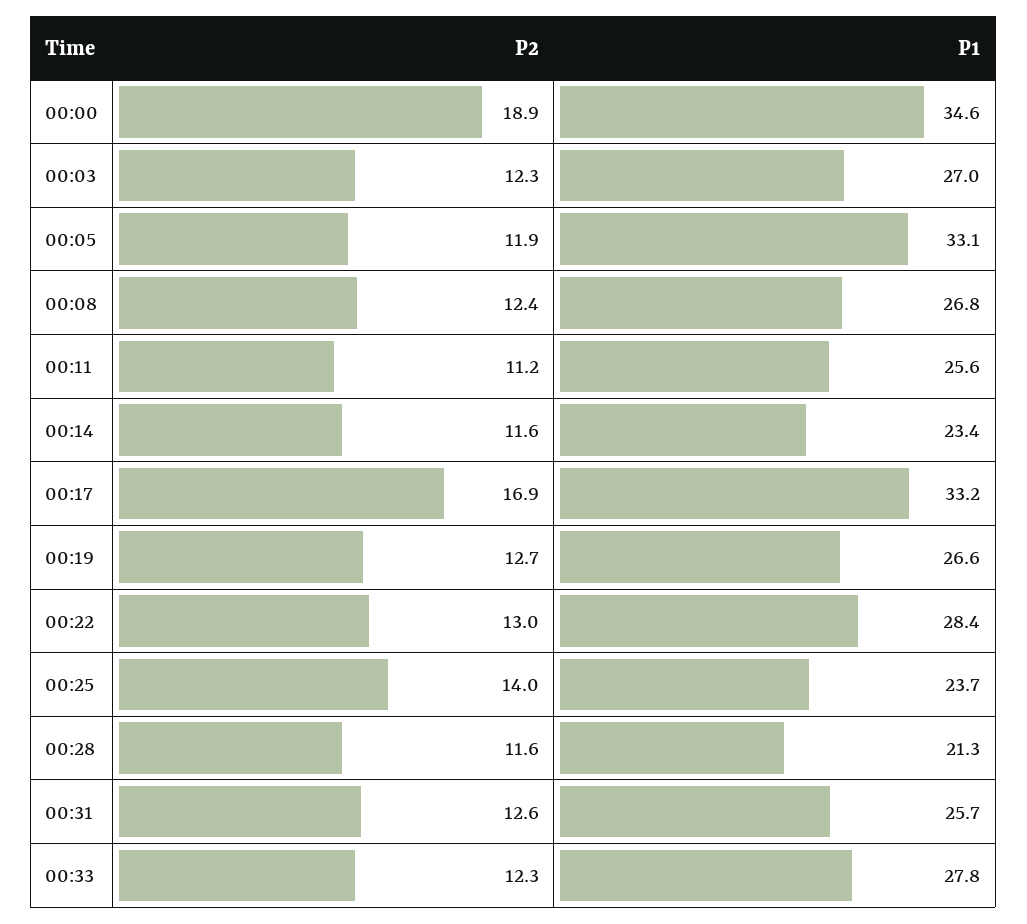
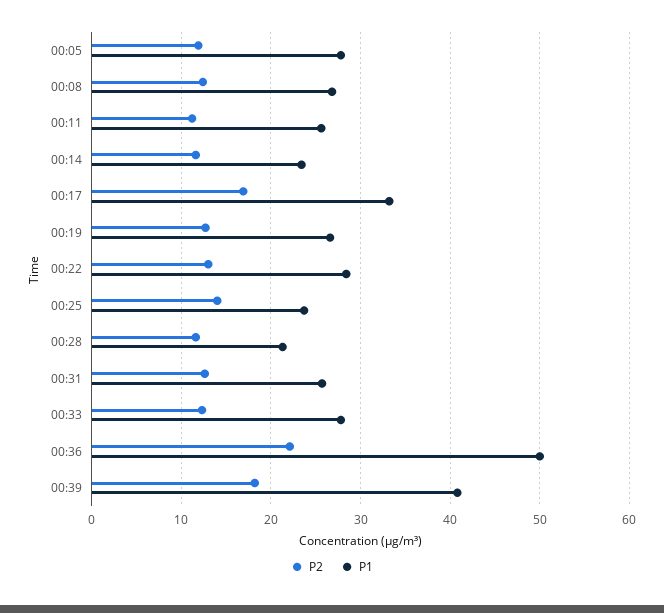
P2, 00:00: 18.9 -> none
P1, 00:00: 34.6 -> none
P2, 00:03: 12.3 -> none
P1, 00:03: 27 -> none
P1, 00:05: 33.1 -> 28
P2, 00:36: none -> 22
P1, 00:36: none -> 50
P2, 00:39: none -> 18
P1, 00:39: none -> 41

